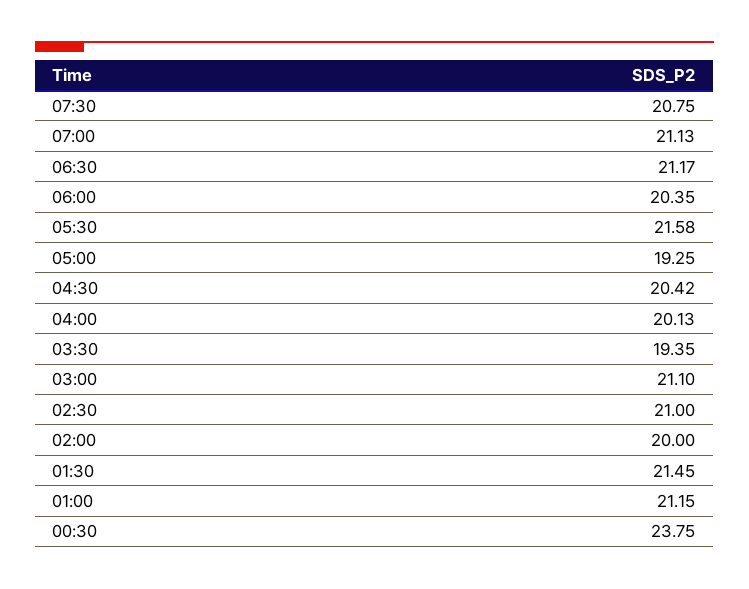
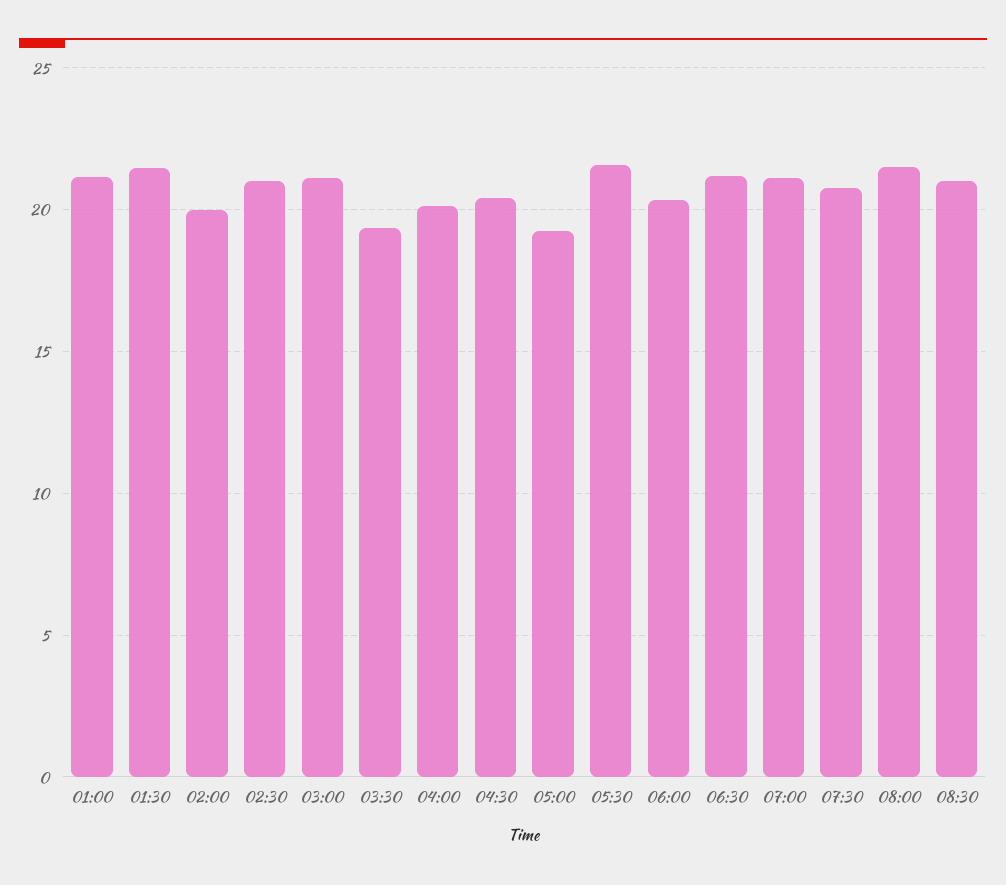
00:30: 23.75 -> none
08:00: none -> 21.5
08:30: none -> 21

